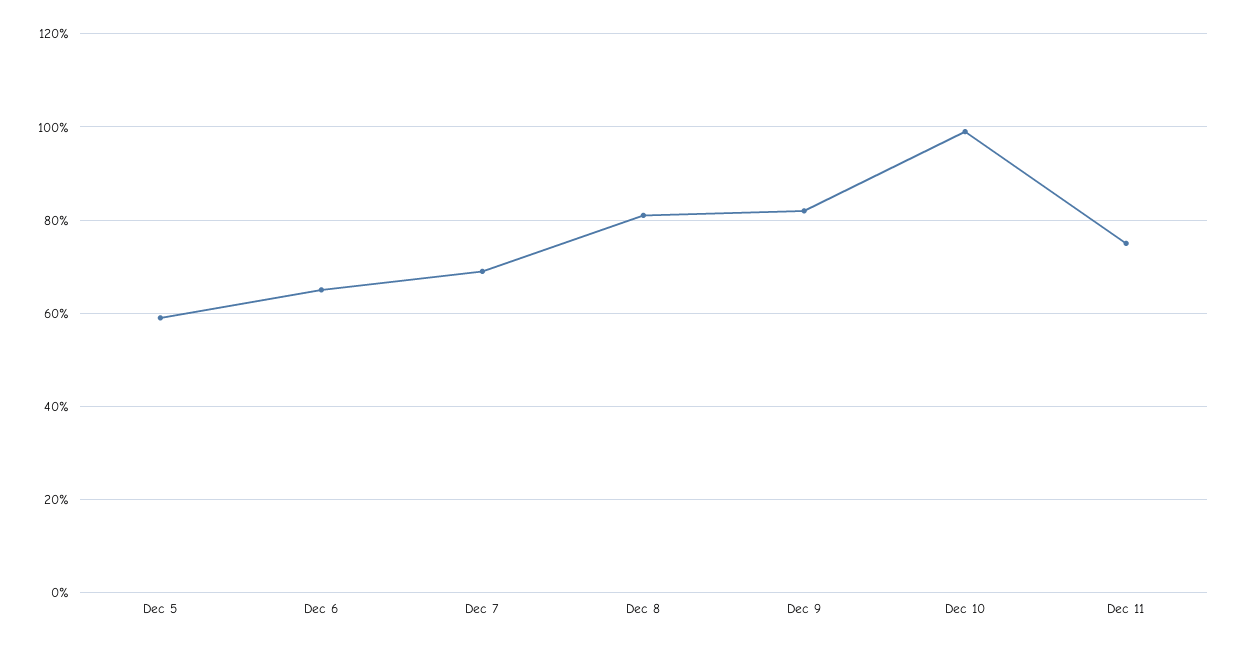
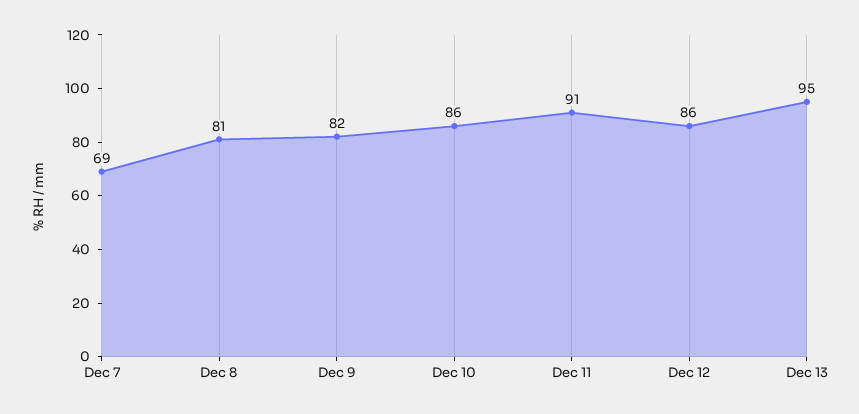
Dec 5: 60 -> none
Dec 6: 65 -> none
Dec 10: 100 -> 86
Dec 11: 75 -> 91
Dec 12: none -> 86
Dec 13: none -> 95

